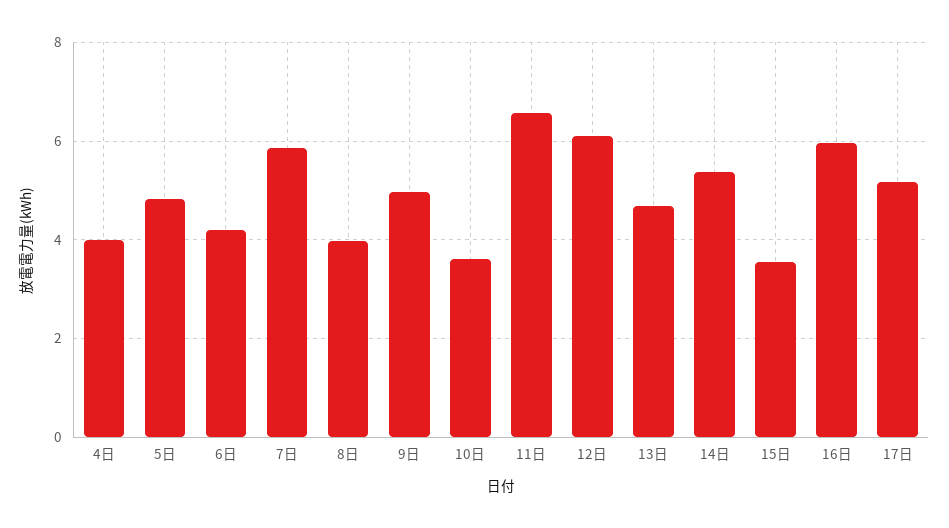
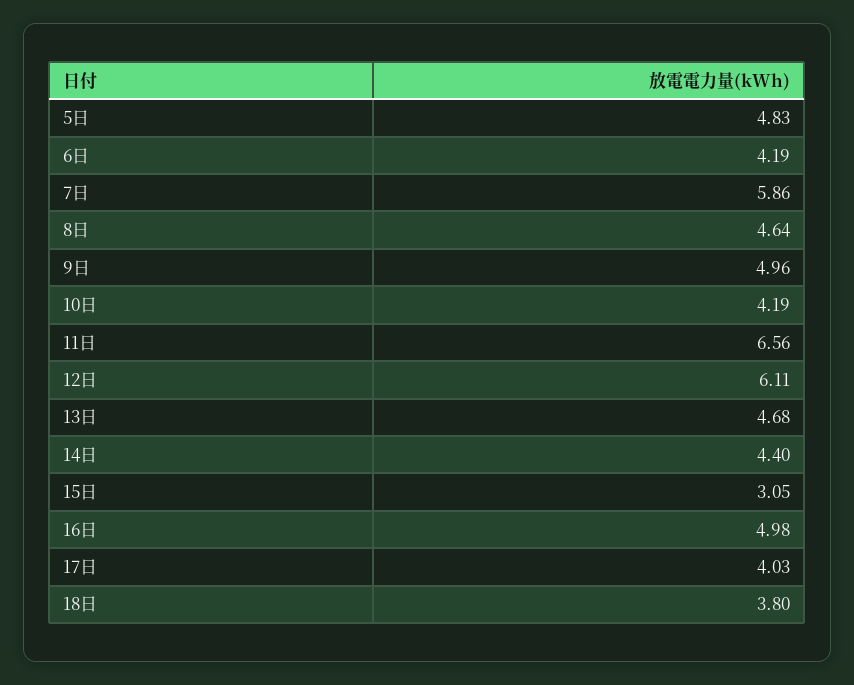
4日: 4 -> none
8日: 4 -> 4.64
10日: 3.6 -> 4.19
14日: 5.4 -> 4.4
15日: 3.6 -> 3.05
16日: 6 -> 4.98
17日: 5.2 -> 4.03
18日: none -> 3.8

